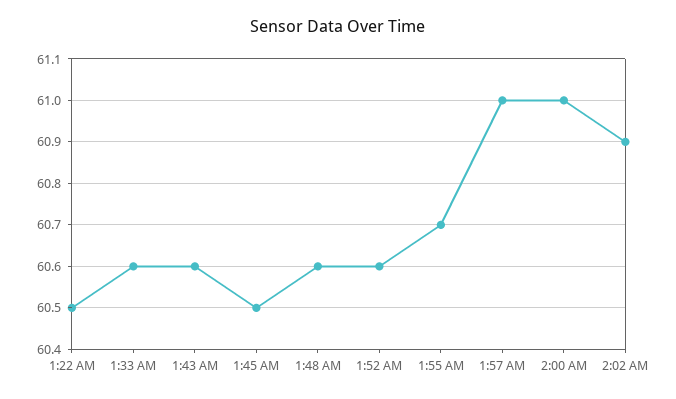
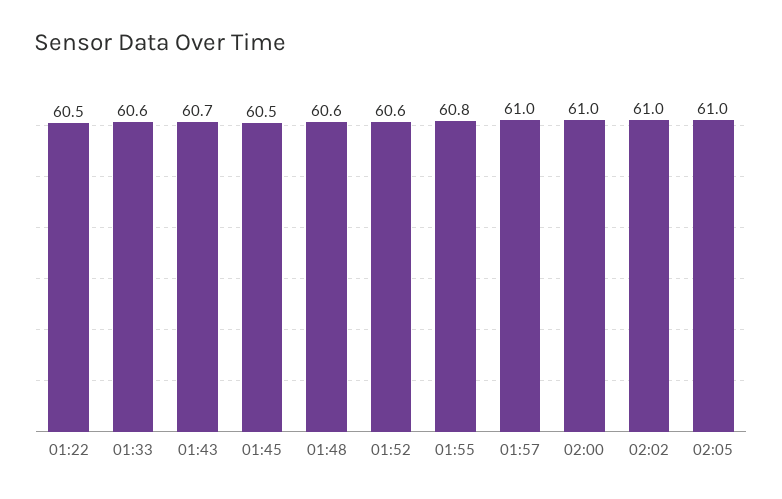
1:43 AM: 60.6 -> 60.7
1:55 AM: 60.7 -> 60.8
2:02 AM: 60.9 -> 61
02:05: none -> 61

